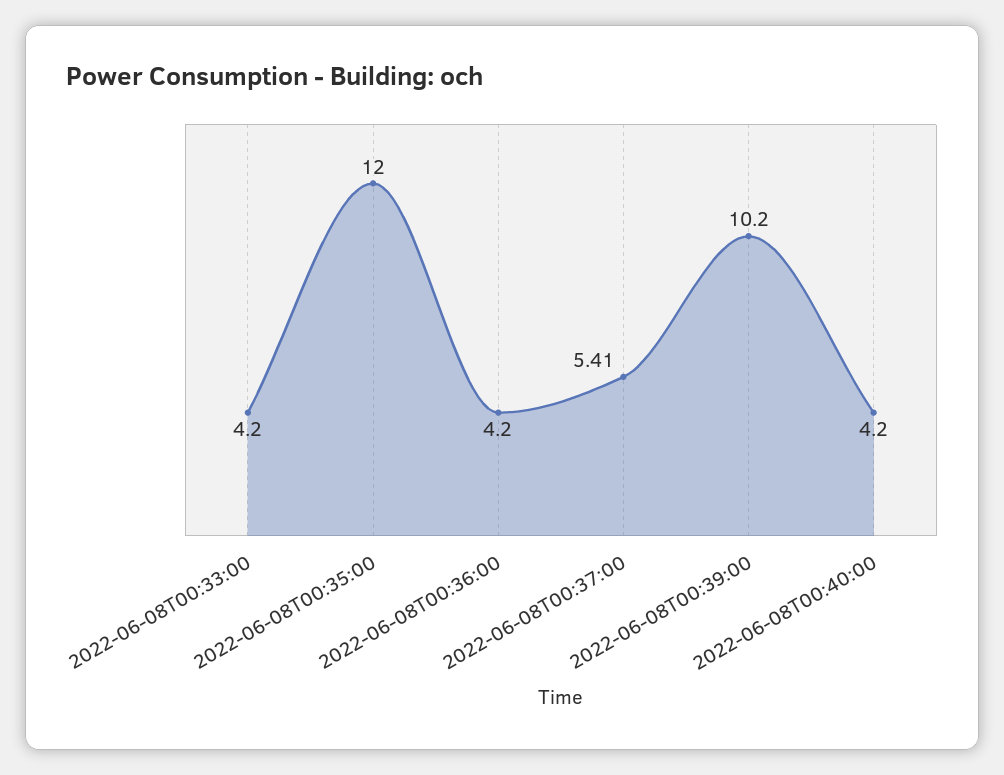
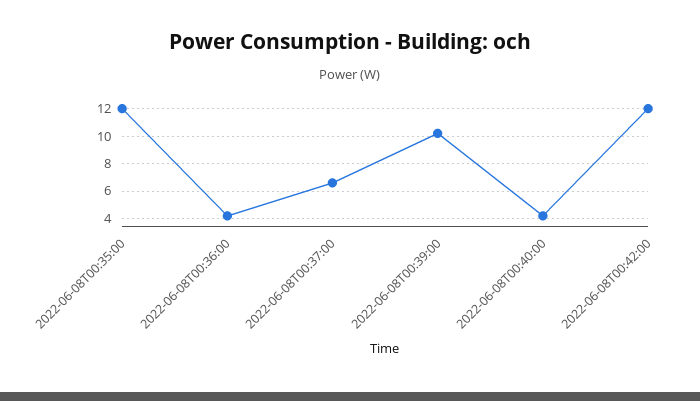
2022-06-08T00:33:00: 4.2 -> none
2022-06-08T00:37:00: 5.41 -> 6.5
2022-06-08T00:42:00: none -> 12

